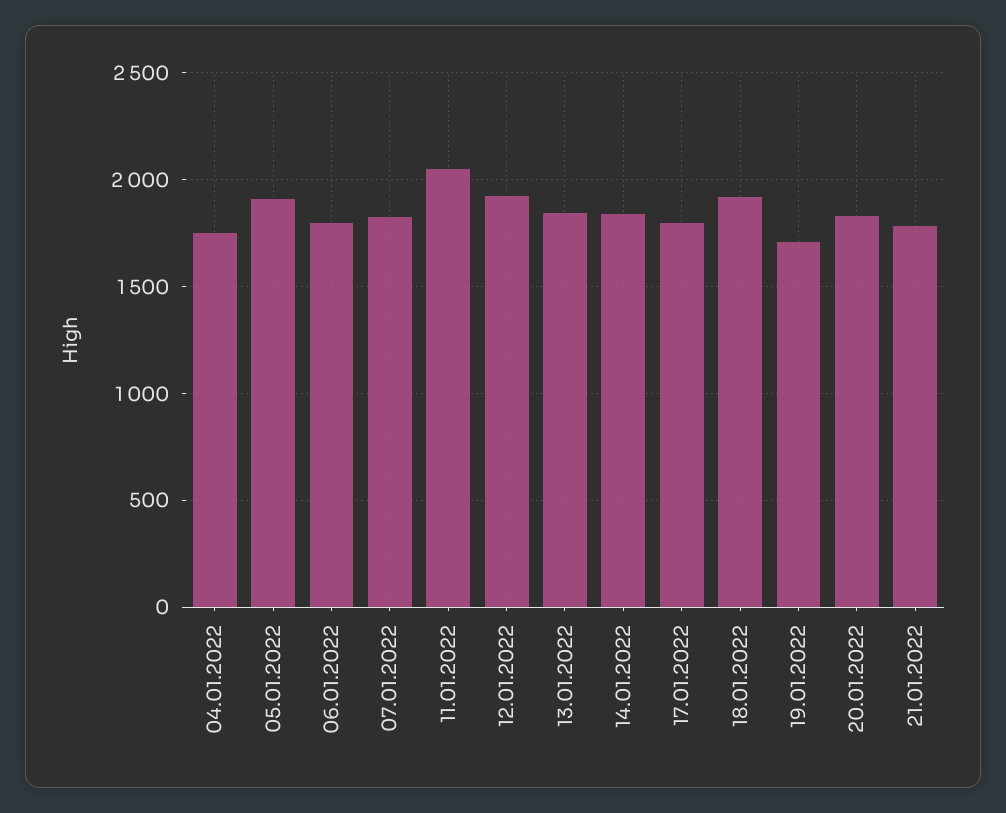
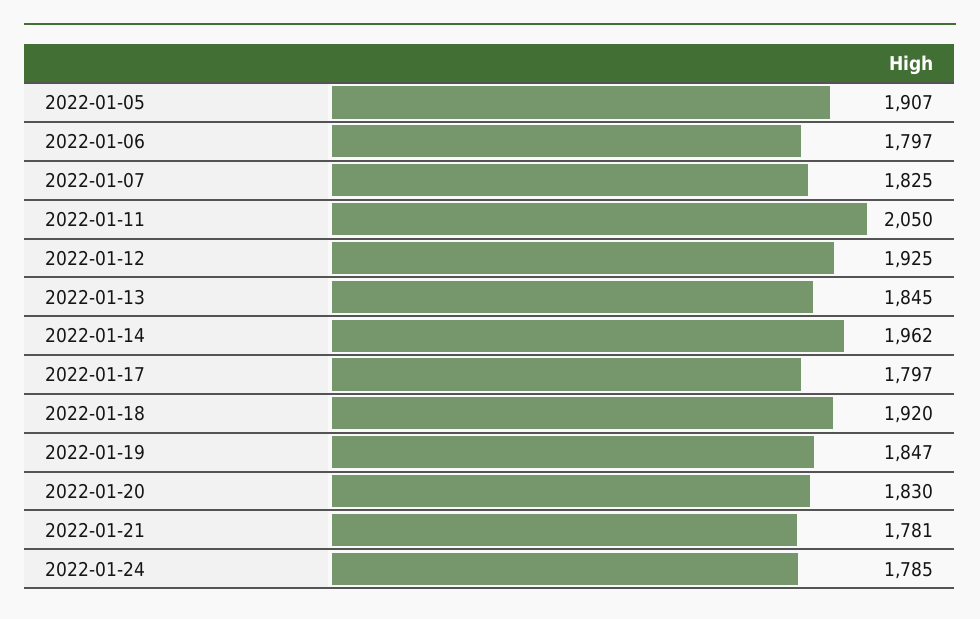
04.01.2022: 1750 -> none
14.01.2022: 1850 -> 1962
19.01.2022: 1700 -> 1847
2022-01-24: none -> 1785

